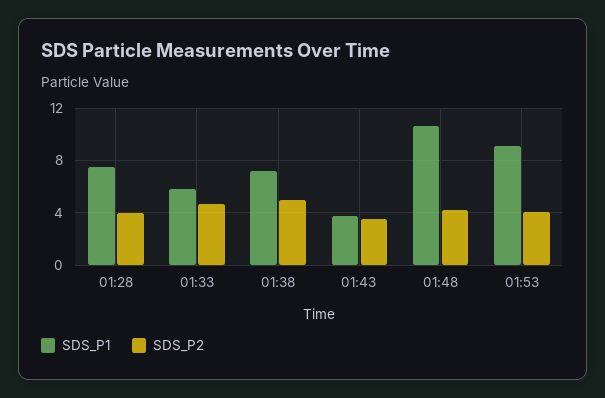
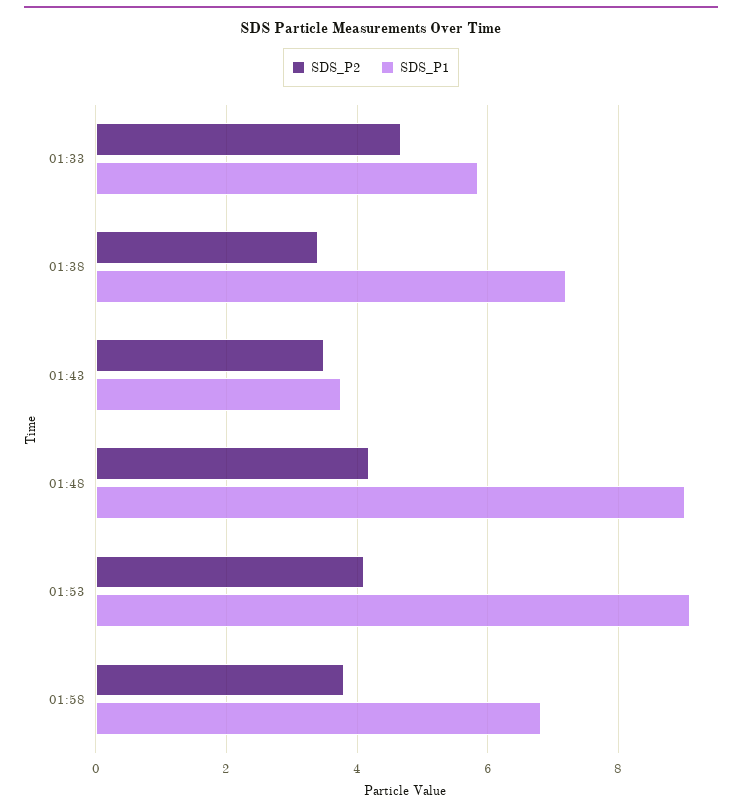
SDS_P1, 01:28: 7.5 -> none
SDS_P2, 01:28: 4 -> none
SDS_P2, 01:38: 5 -> 3.4
SDS_P1, 01:48: 10.5 -> 9
SDS_P2, 01:58: none -> 3.8
SDS_P1, 01:58: none -> 6.8

